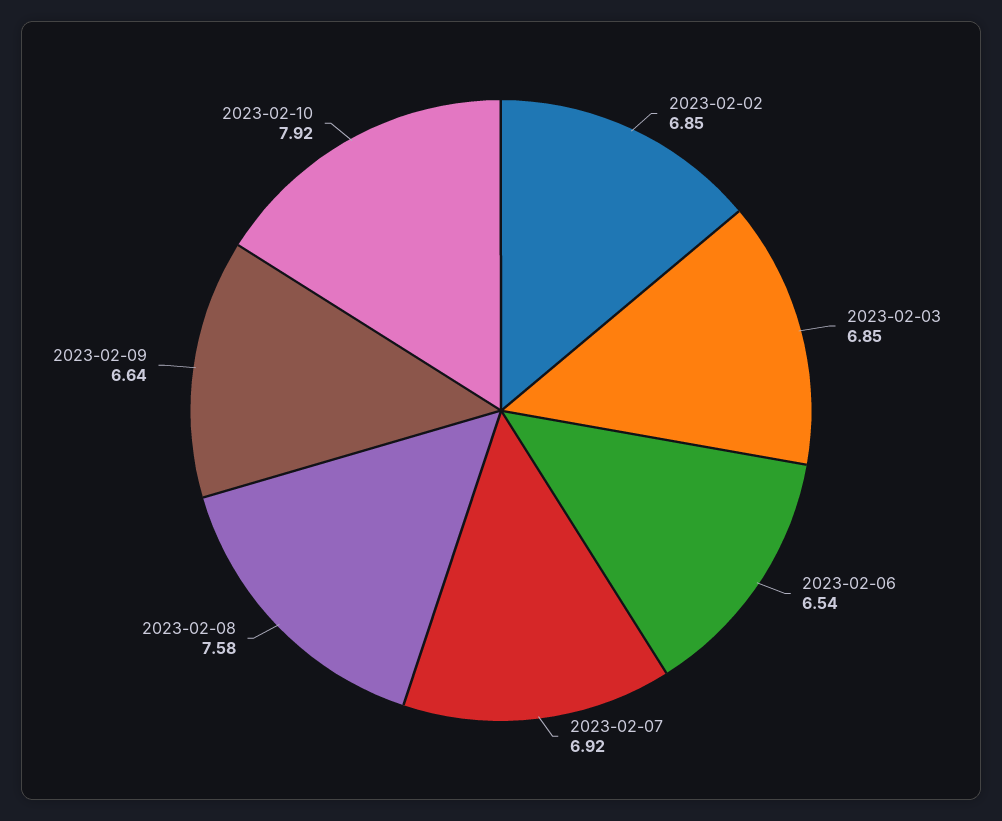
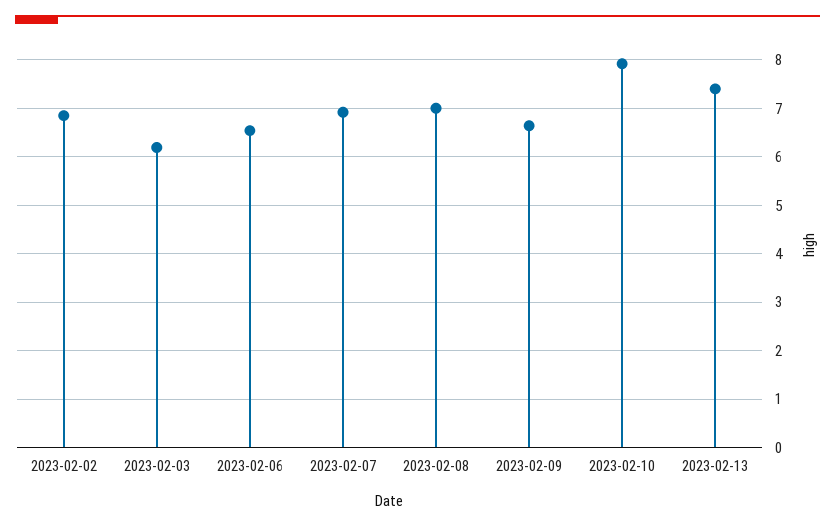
2023-02-03: 6.85 -> 6.2
2023-02-08: 7.58 -> 7
2023-02-13: none -> 7.4

